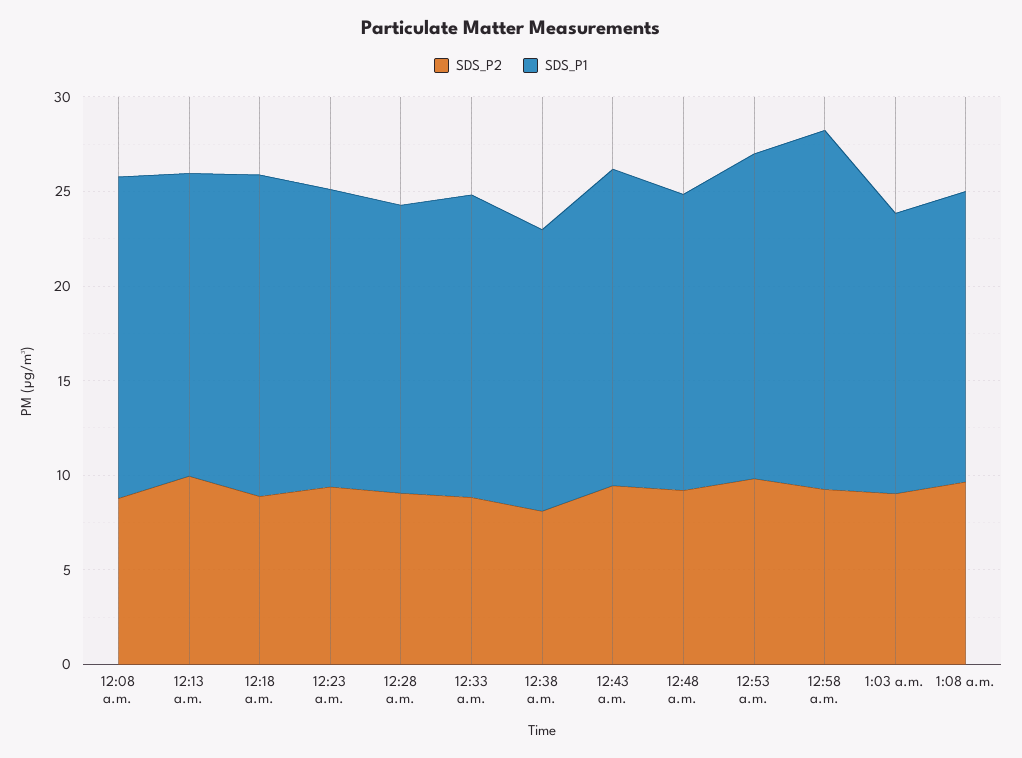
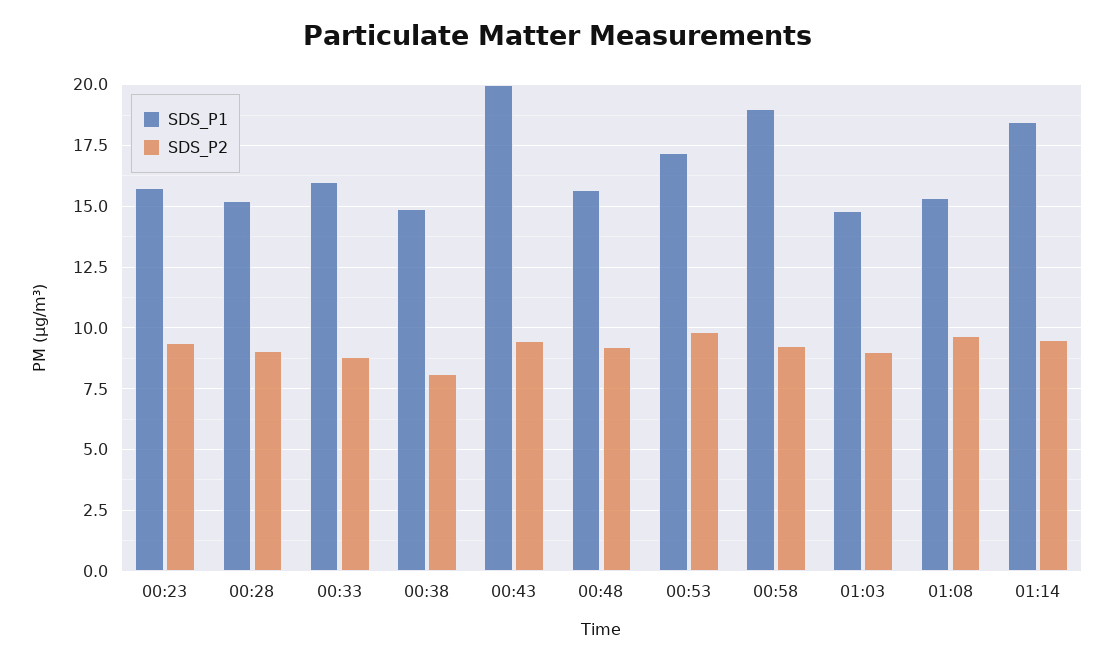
SDS_P2, 12:08 a.m.: 9 -> none
SDS_P1, 12:08 a.m.: 17 -> none
SDS_P2, 12:13 a.m.: 10 -> none
SDS_P1, 12:13 a.m.: 16 -> none
SDS_P2, 12:18 a.m.: 9 -> none
SDS_P1, 12:18 a.m.: 17 -> none
SDS_P1, 12:43 a.m.: 17 -> 20
SDS_P1, 01:14: none -> 18.5
SDS_P2, 01:14: none -> 9.5

